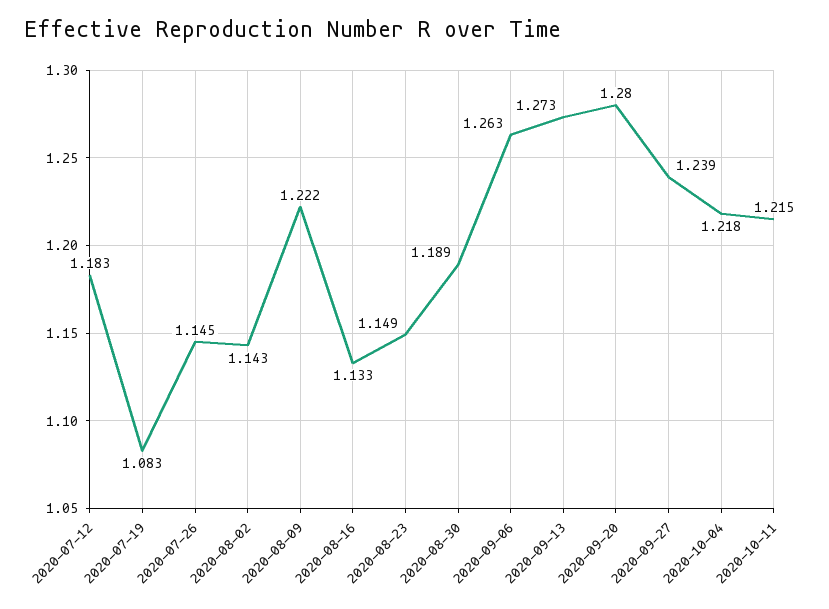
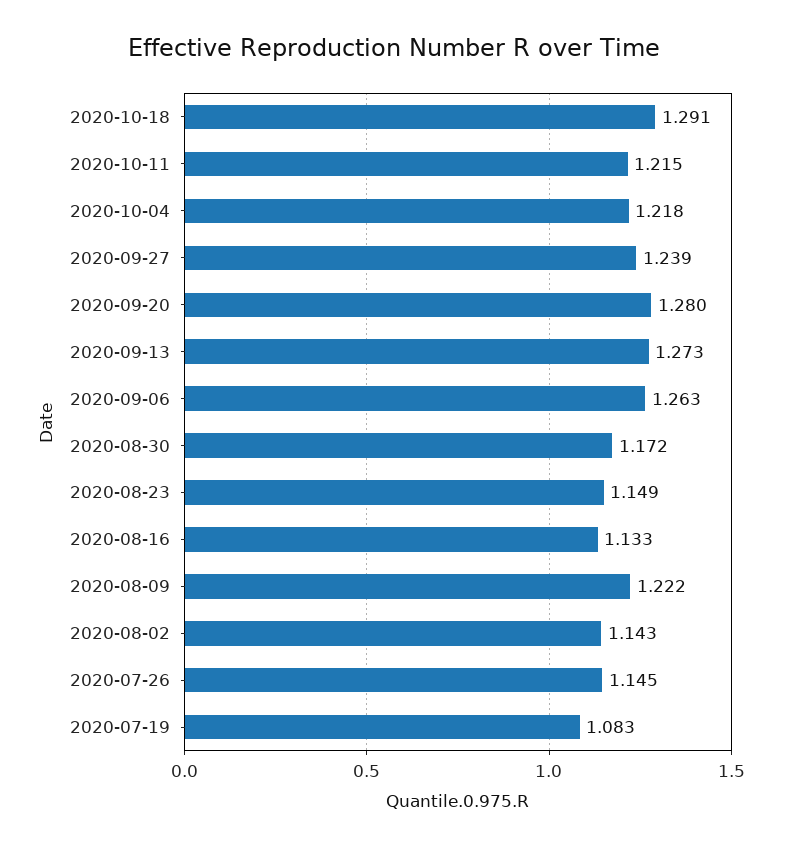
2020-07-12: 1.183 -> none
2020-08-30: 1.189 -> 1.172
2020-10-18: none -> 1.291

